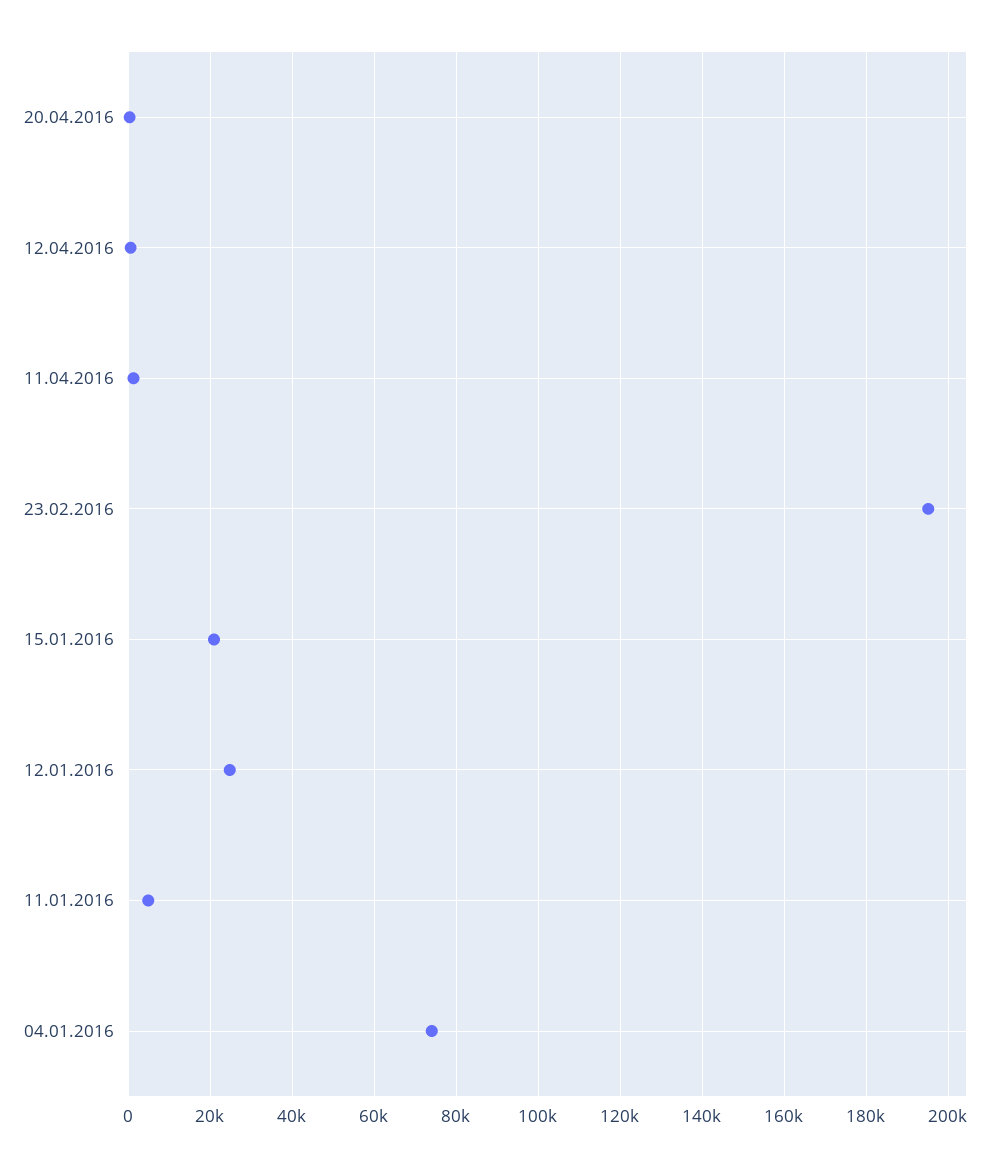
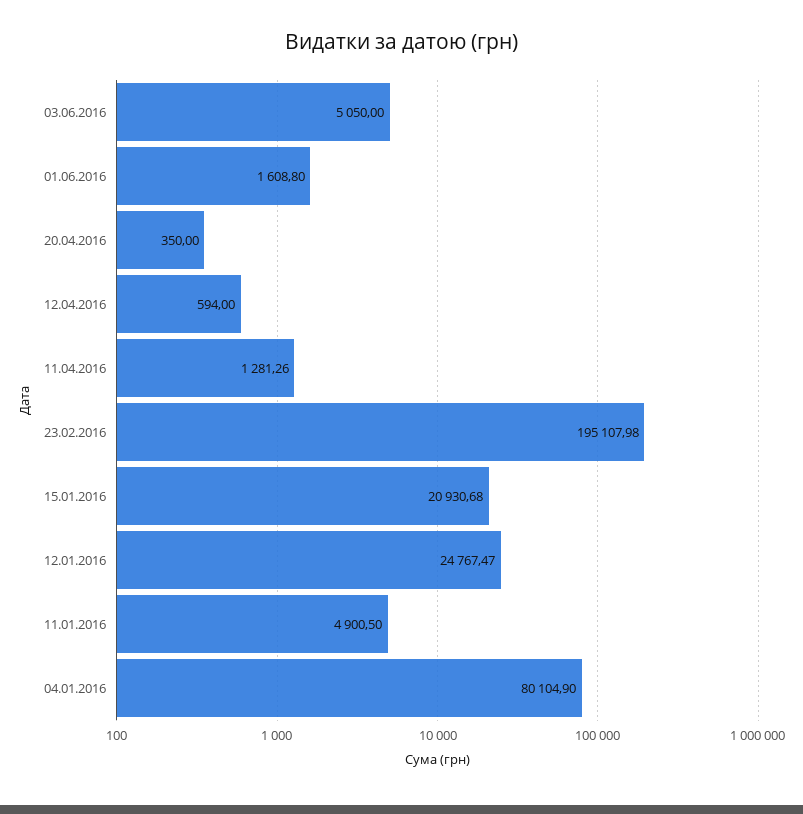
04.01.2016: 74000 -> 80104.9
03.06.2016: none -> 5050
01.06.2016: none -> 1608.8

